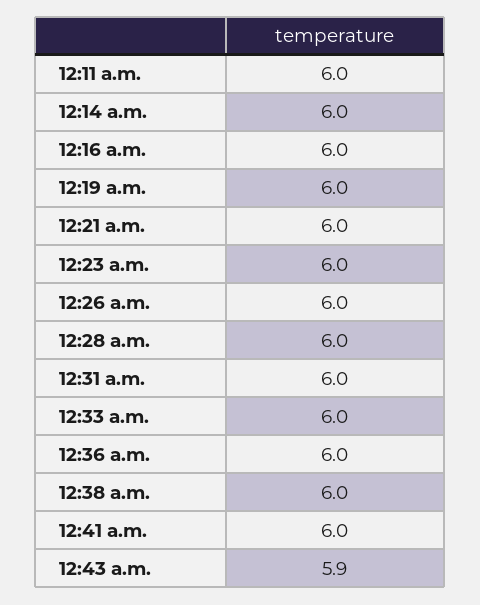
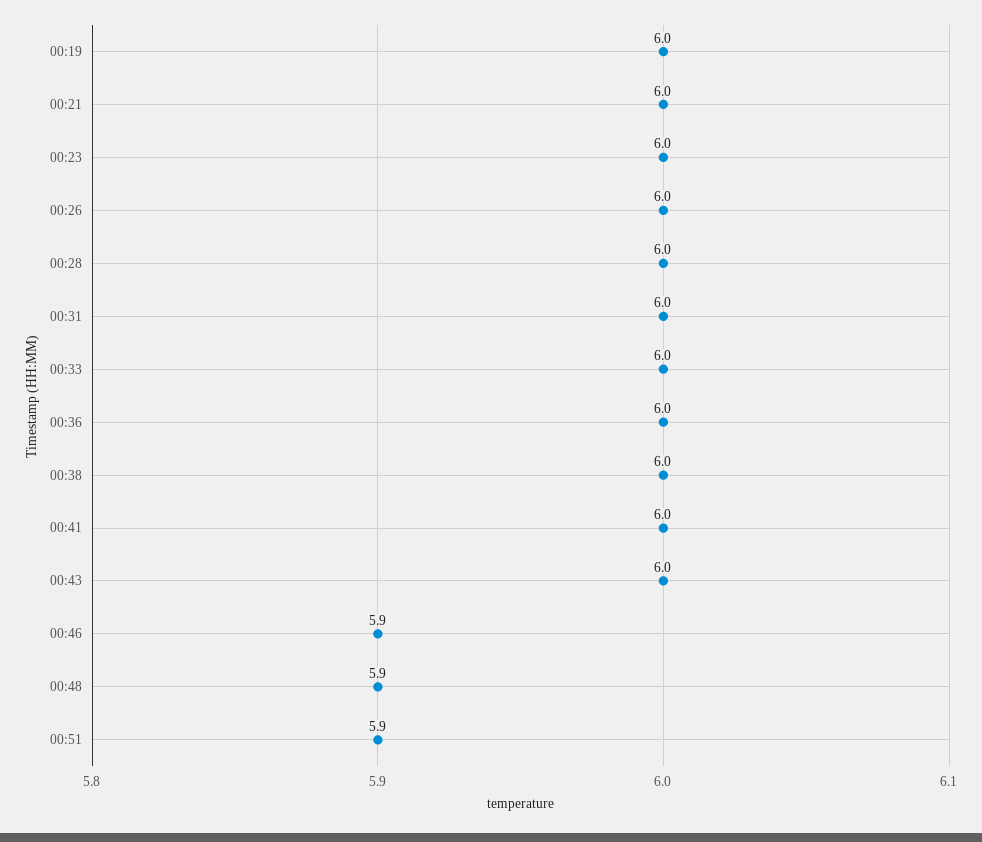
12:11 a.m.: 6 -> none
12:14 a.m.: 6 -> none
12:16 a.m.: 6 -> none
12:43 a.m.: 5.9 -> 6
00:46: none -> 5.9
00:48: none -> 5.9
00:51: none -> 5.9

